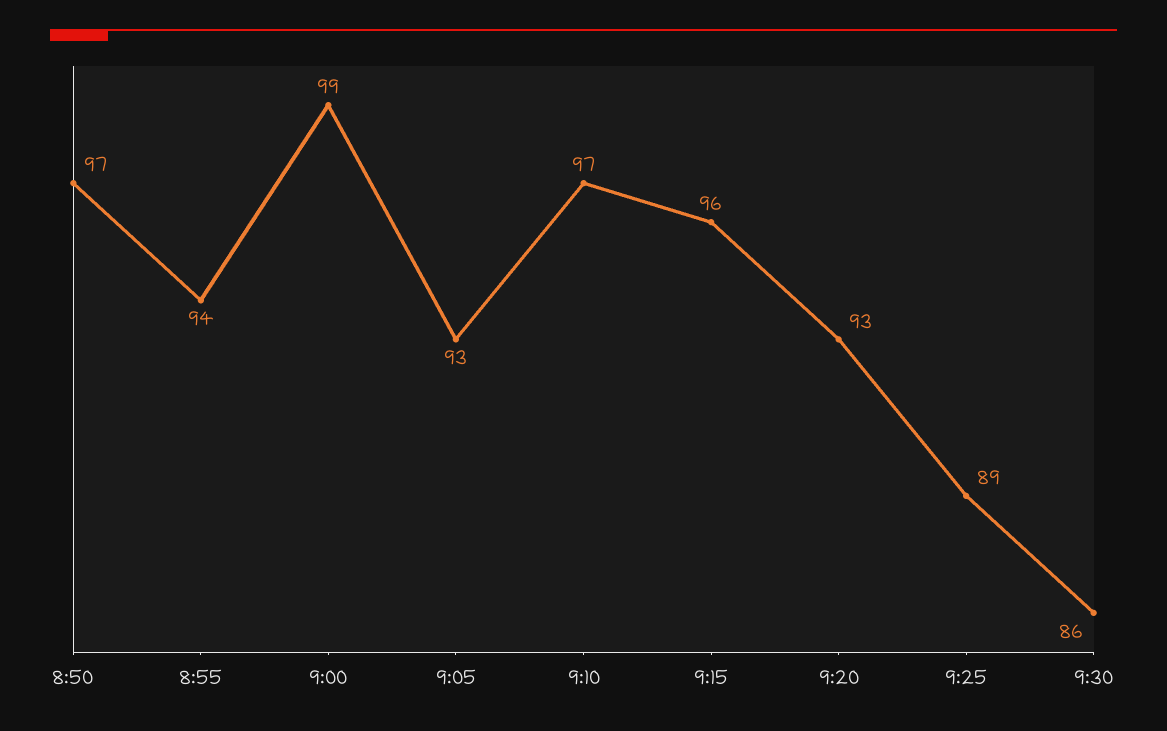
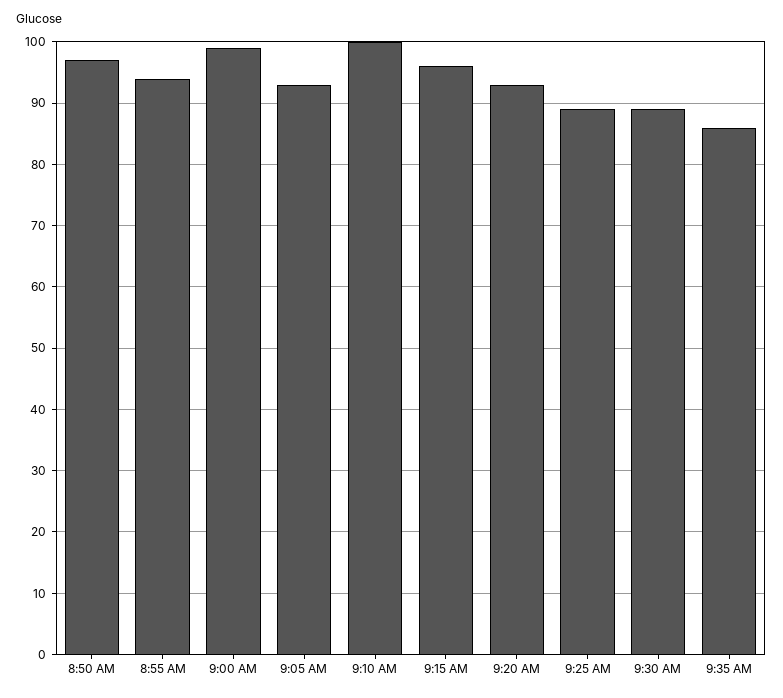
9:10: 97 -> 100
9:30: 86 -> 89
9:35 AM: none -> 86

